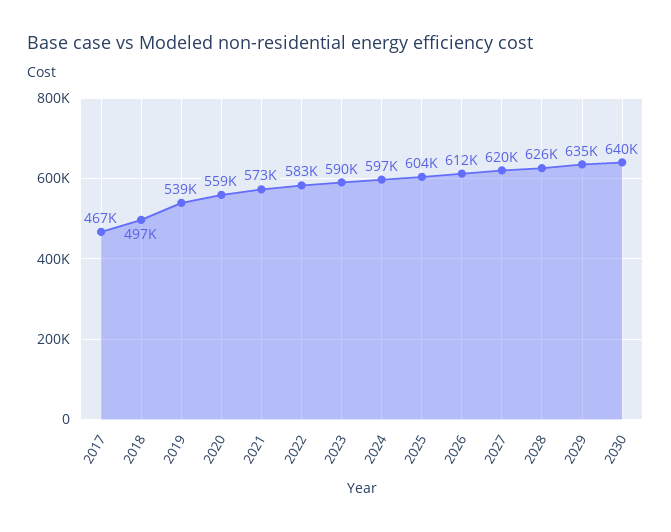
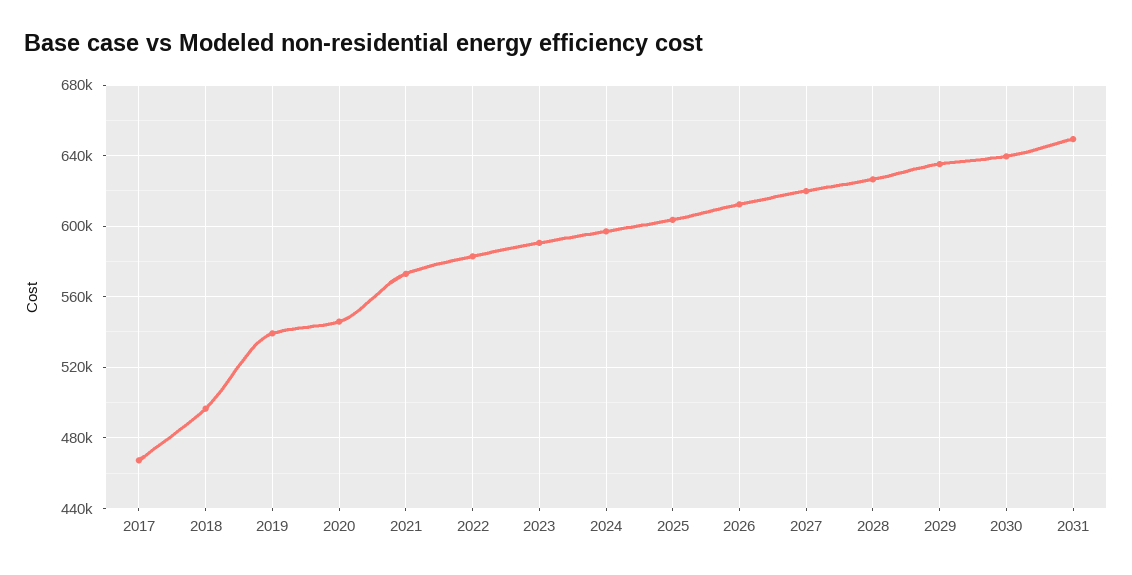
2020: 559000 -> 545000
2031: none -> 650000

